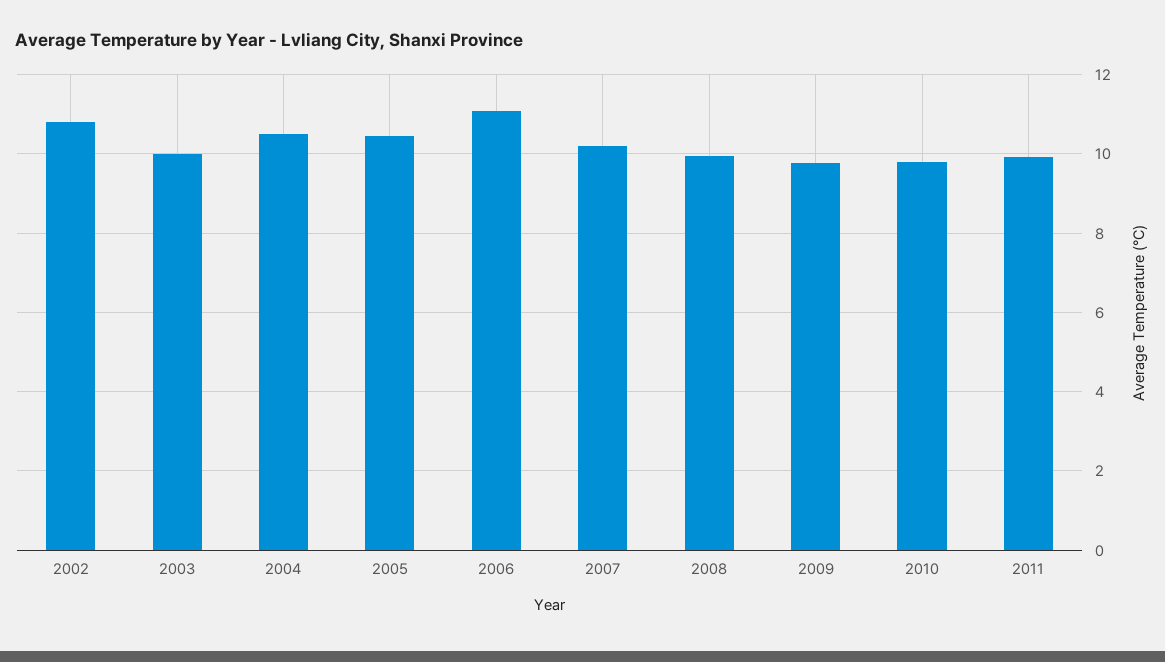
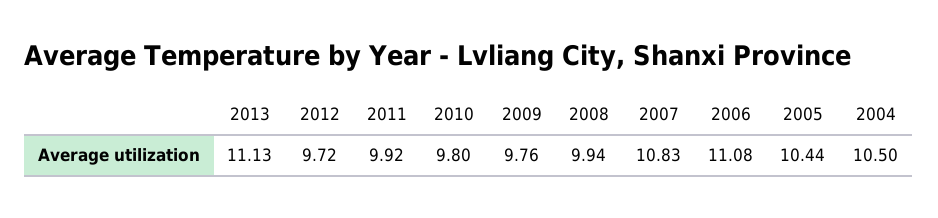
2002: 10.8 -> none
2003: 10 -> none
2007: 10.2 -> 10.83
2013: none -> 11.13
2012: none -> 9.72

